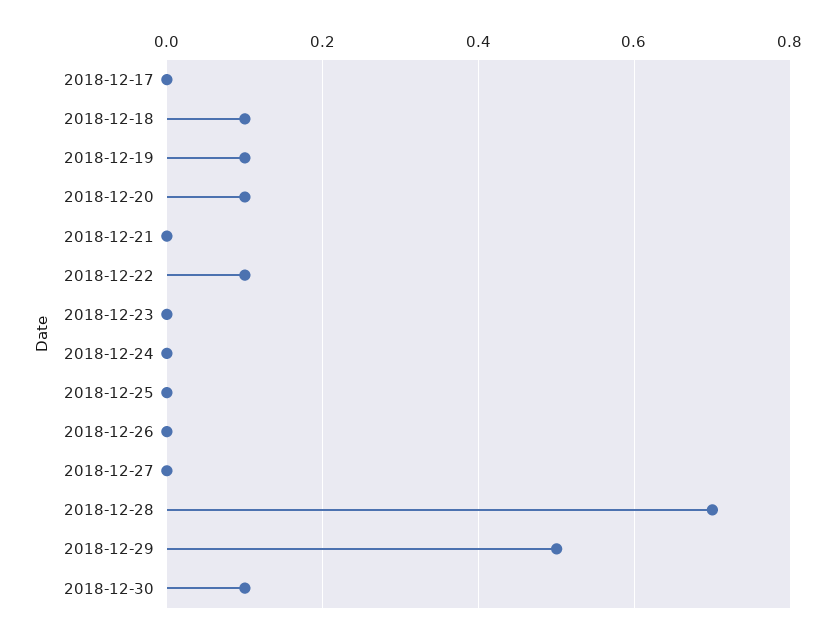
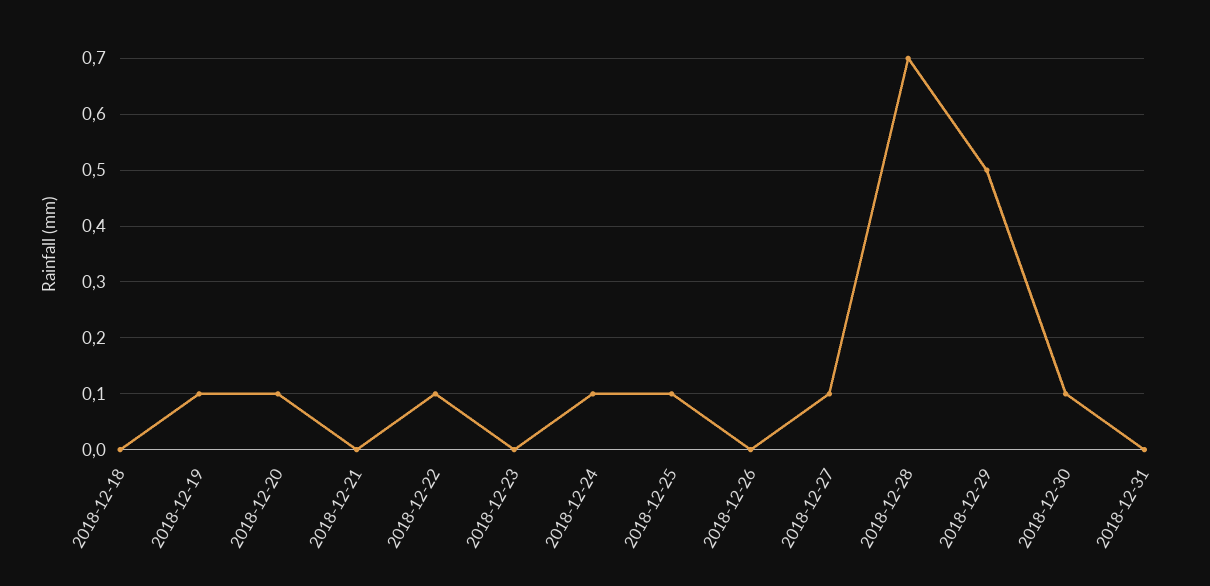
2018-12-17: 0 -> none
2018-12-18: 0.1 -> 0
2018-12-24: 0 -> 0.1
2018-12-25: 0 -> 0.1
2018-12-27: 0 -> 0.1
2018-12-31: none -> 0

